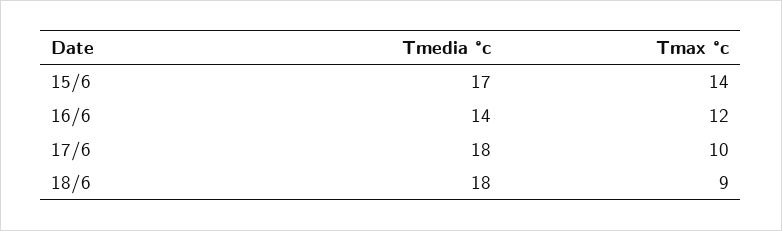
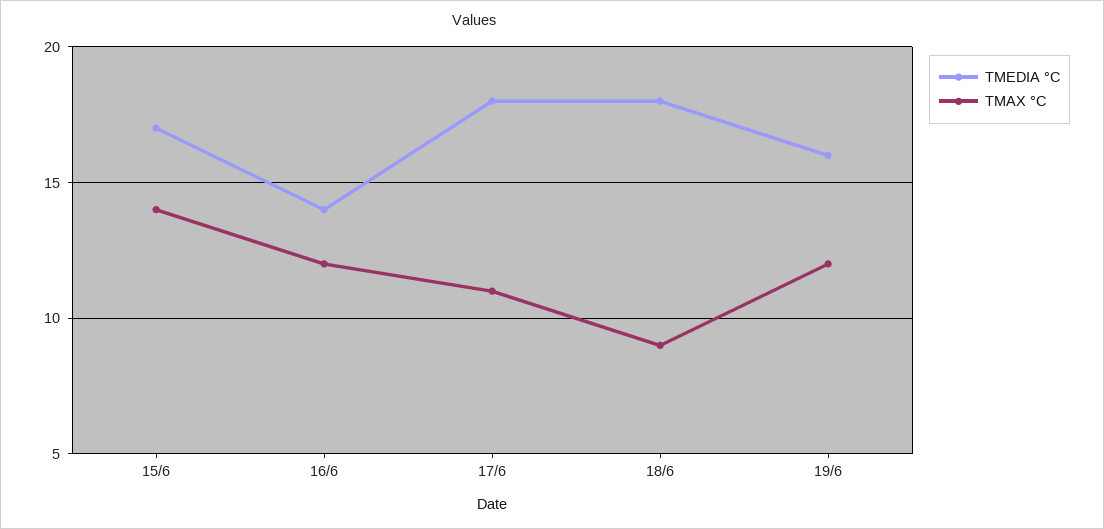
Tmax °c, 17/6: 10 -> 11
Tmedia °c, 19/6: none -> 16
Tmax °c, 19/6: none -> 12

